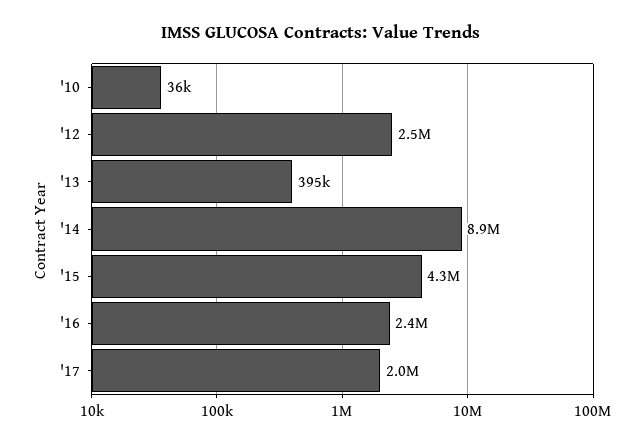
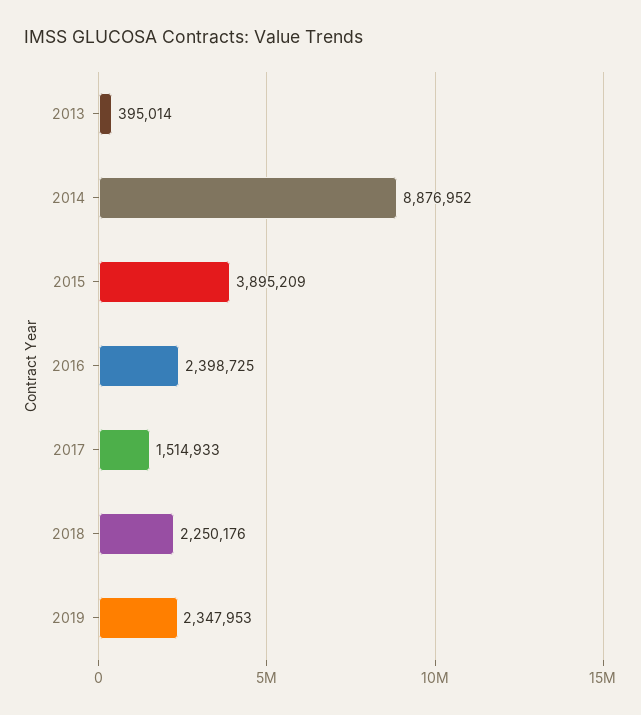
'10: 36000 -> none
'12: 2500000 -> none
'15: 4300000 -> 3895209
'17: 2000000 -> 1514933
2018: none -> 2250176
2019: none -> 2347953

